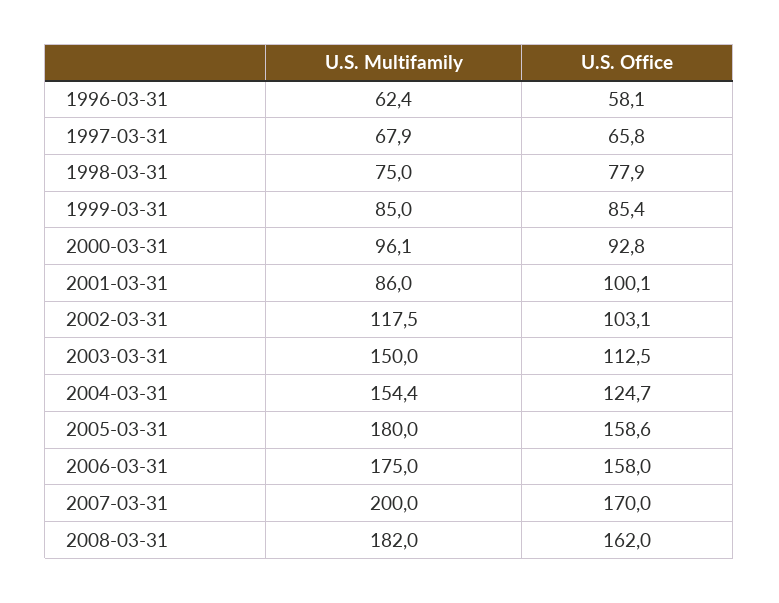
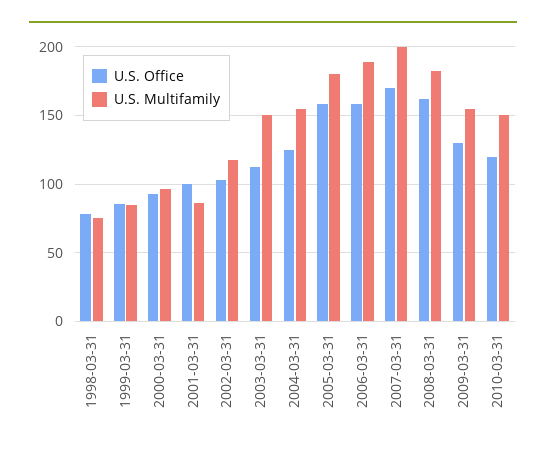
U.S. Multifamily, 1996-03-31: 62.4 -> none
U.S. Office, 1996-03-31: 58.1 -> none
U.S. Multifamily, 1997-03-31: 67.9 -> none
U.S. Office, 1997-03-31: 65.8 -> none
U.S. Multifamily, 2006-03-31: 175 -> 190
U.S. Office, 2009-03-31: none -> 130
U.S. Multifamily, 2009-03-31: none -> 155
U.S. Office, 2010-03-31: none -> 120
U.S. Multifamily, 2010-03-31: none -> 150

